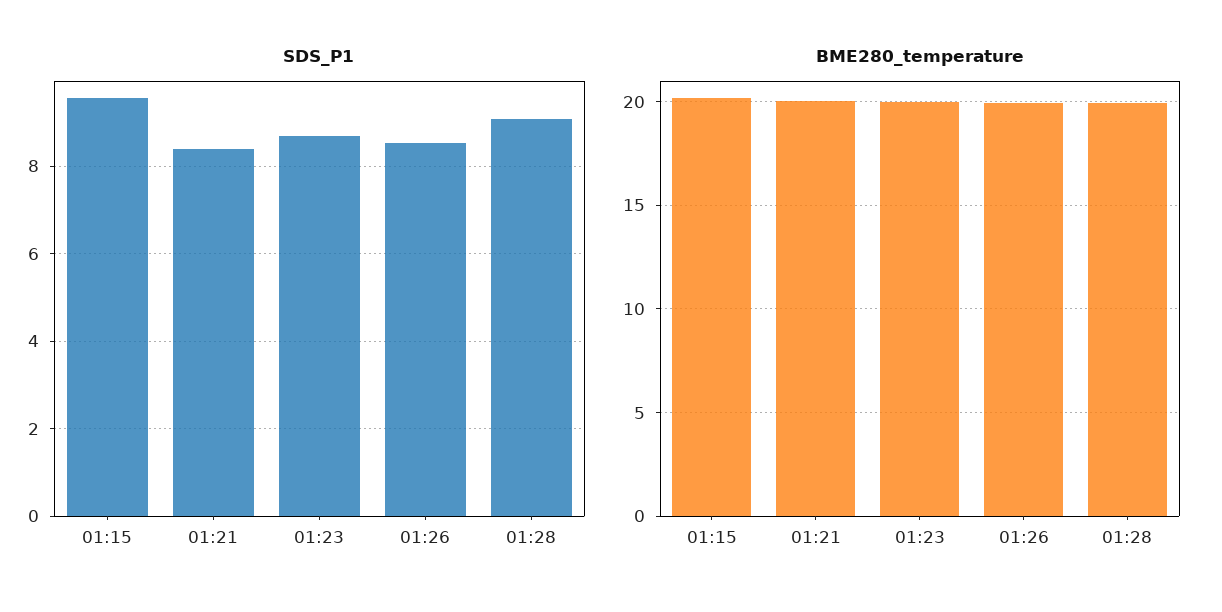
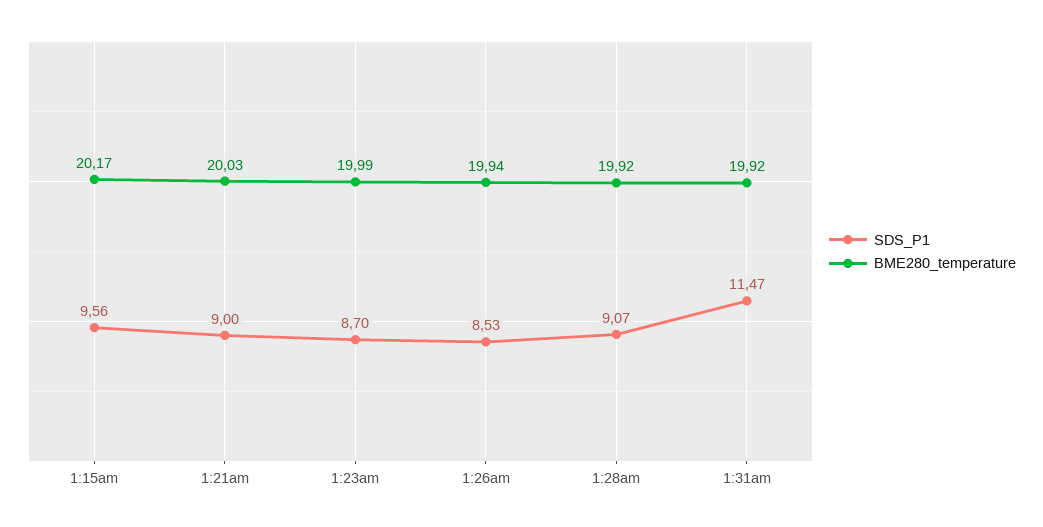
SDS_P1, 01:21: 8.4 -> 9
SDS_P1, 1:31am: none -> 11.47
BME280_temperature, 1:31am: none -> 19.92

